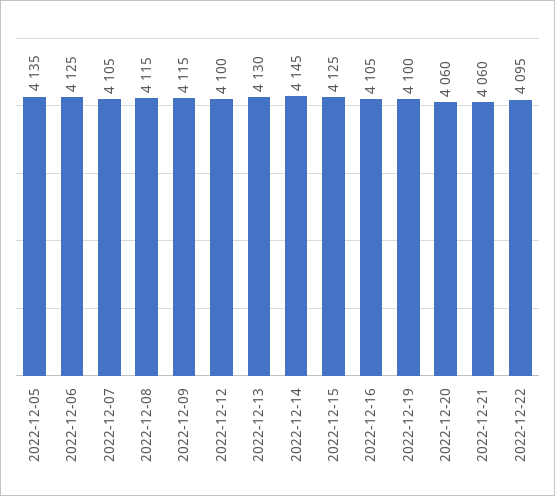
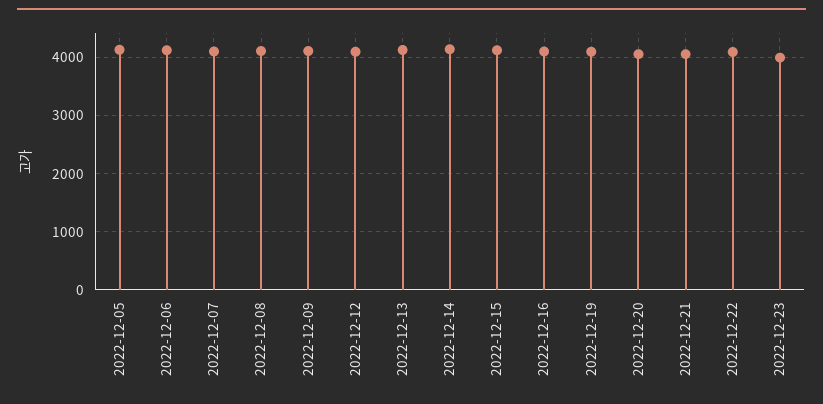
2022-12-23: none -> 4000

